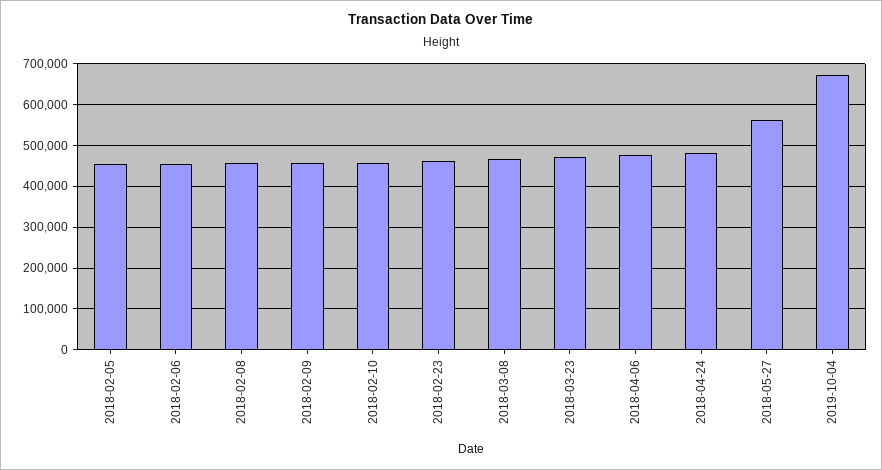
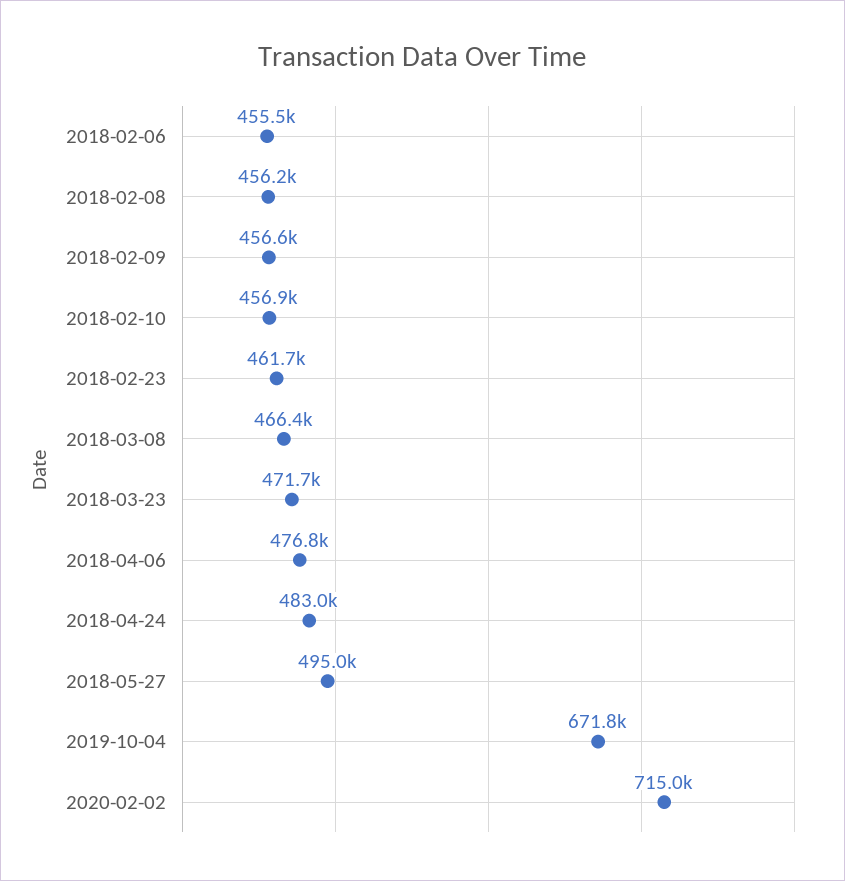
2018-02-05: 460000 -> none
2018-05-27: 560000 -> 495000
2020-02-02: none -> 715000

